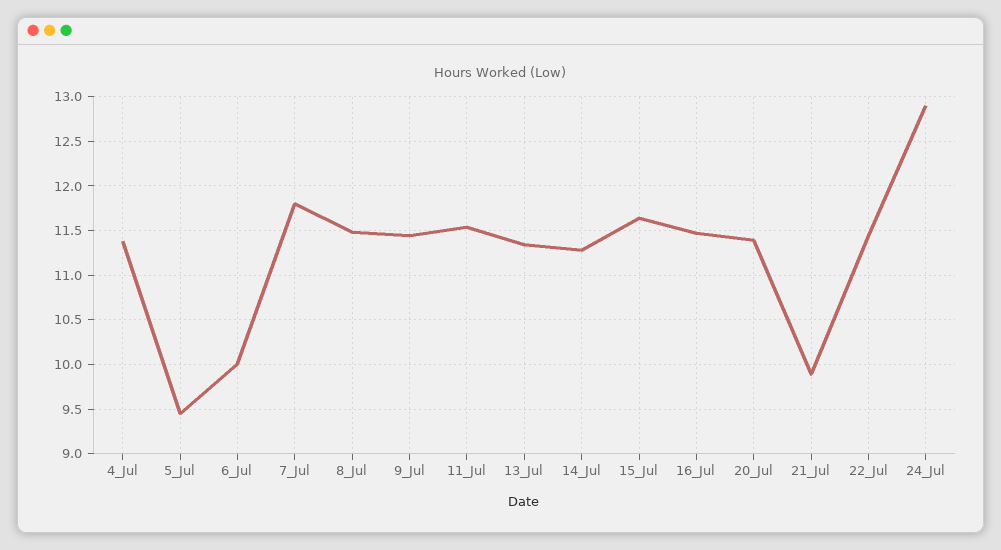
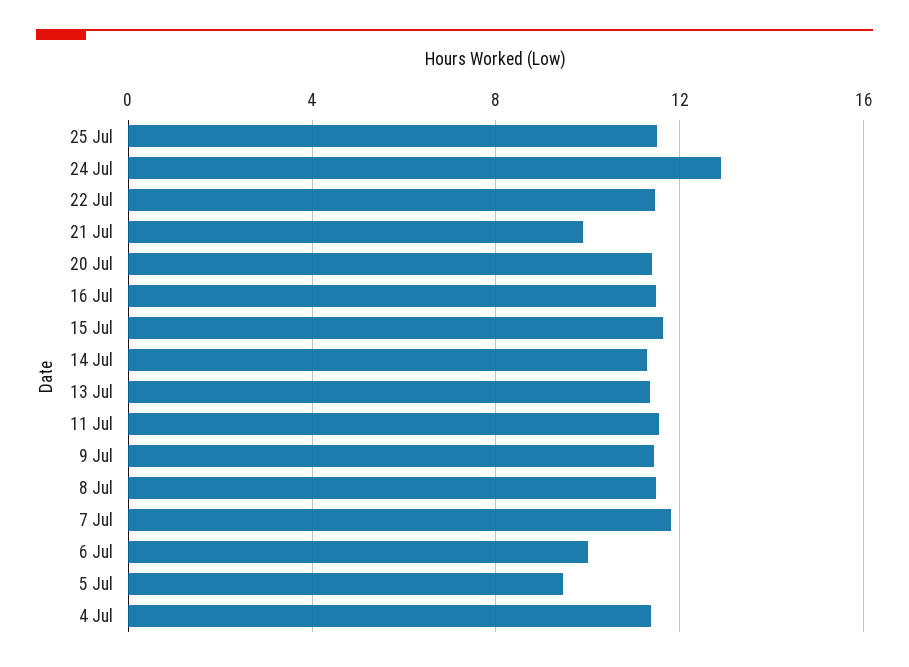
25 Jul: none -> 11.5

